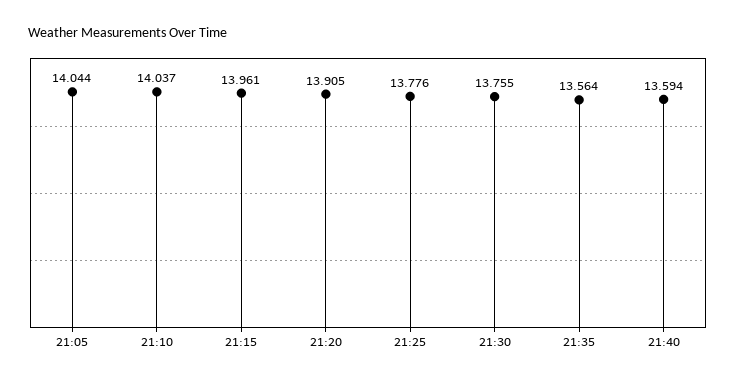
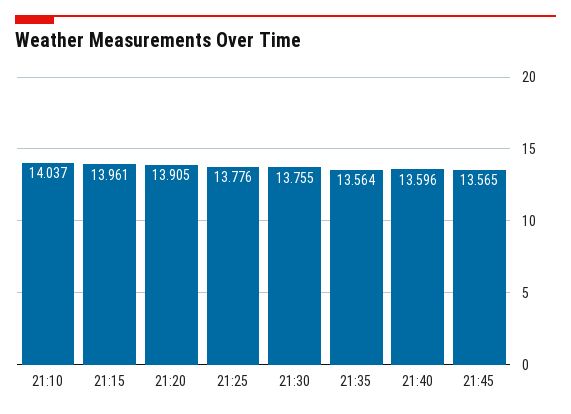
21:05: 14.044 -> none
21:40: 13.594 -> 13.596
21:45: none -> 13.565

